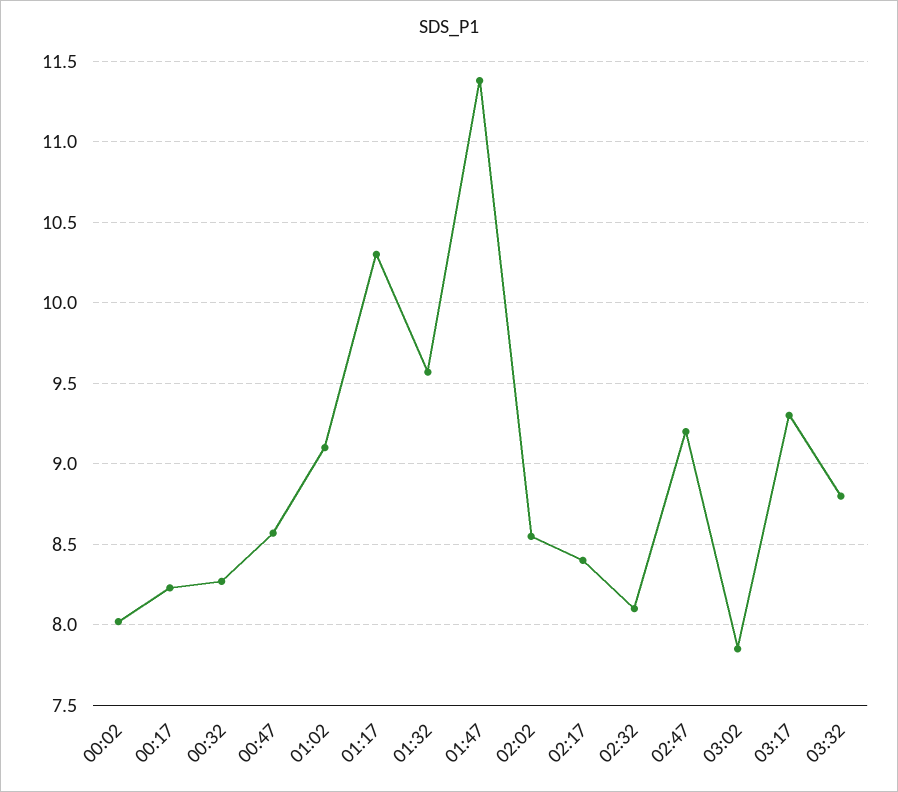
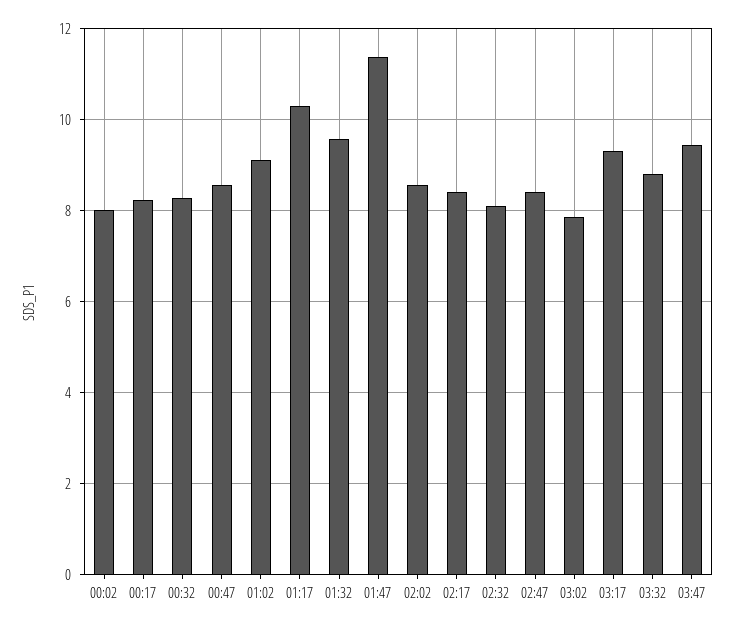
02:47: 9.2 -> 8.4
03:47: none -> 9.4

